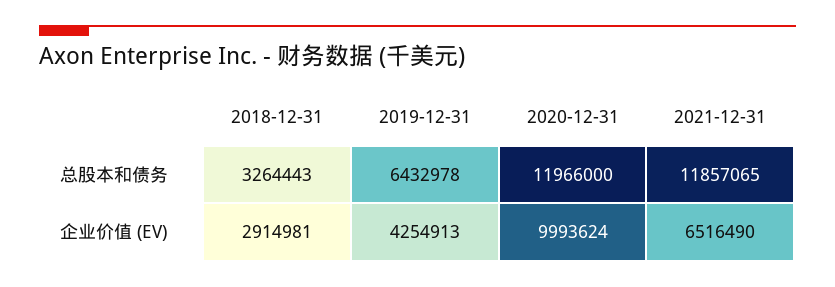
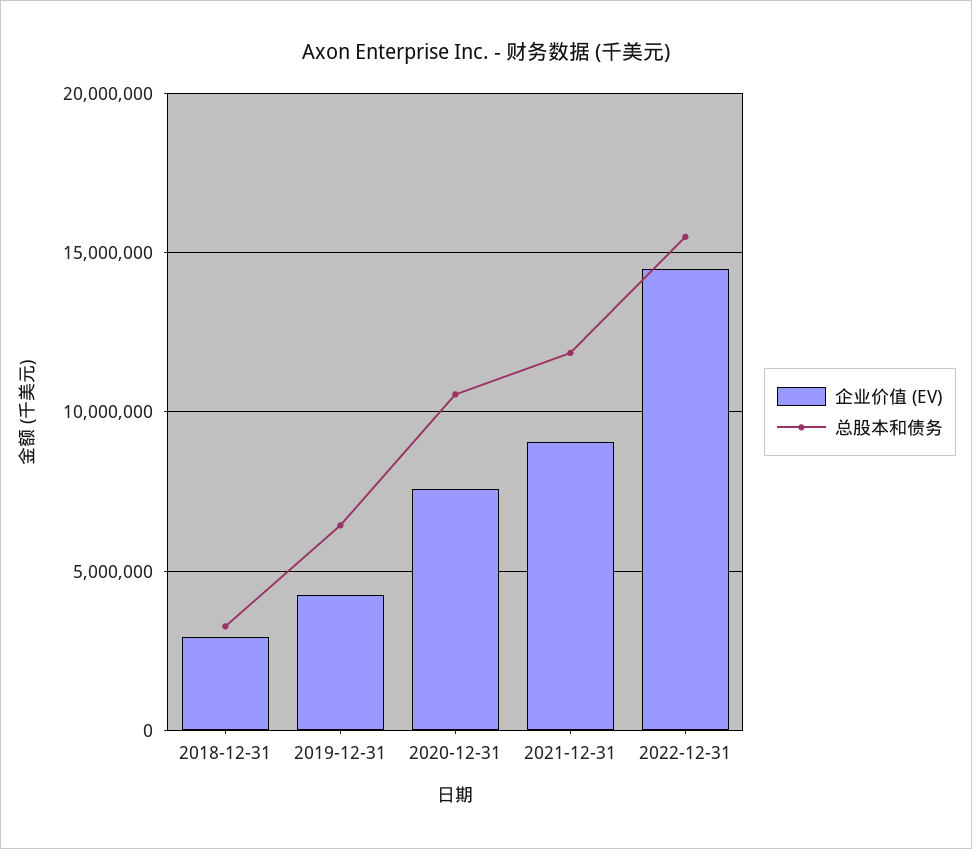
总股本和债务, 2020-12-31: 11966000 -> 10500000
企业价值 (EV), 2020-12-31: 9993624 -> 7500000
企业价值 (EV), 2021-12-31: 6516490 -> 9000000
企业价值 (EV), 2022-12-31: none -> 14500000
总股本和债务, 2022-12-31: none -> 15500000

